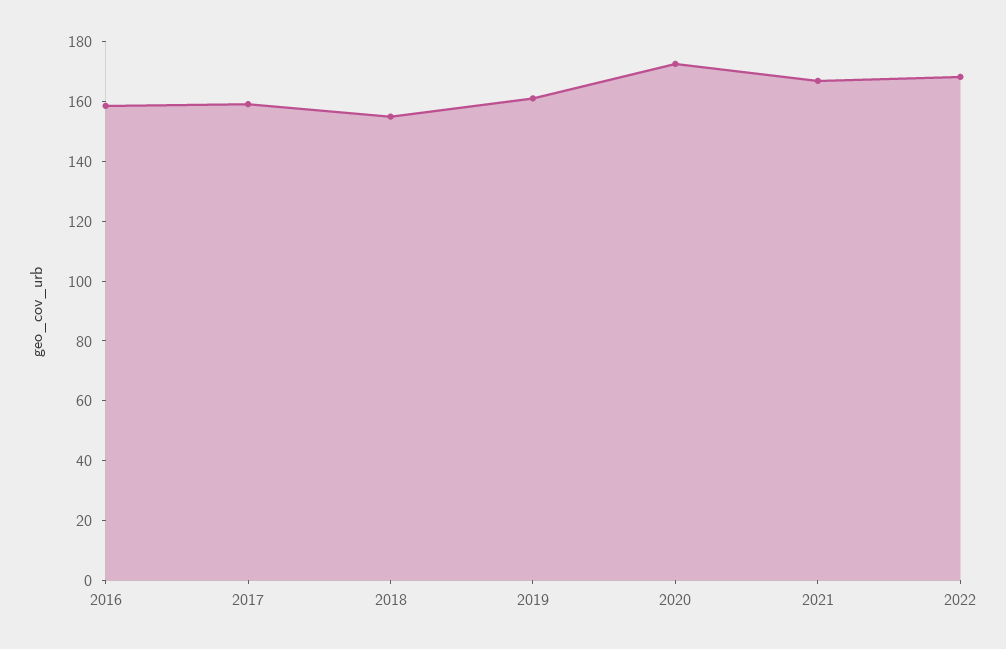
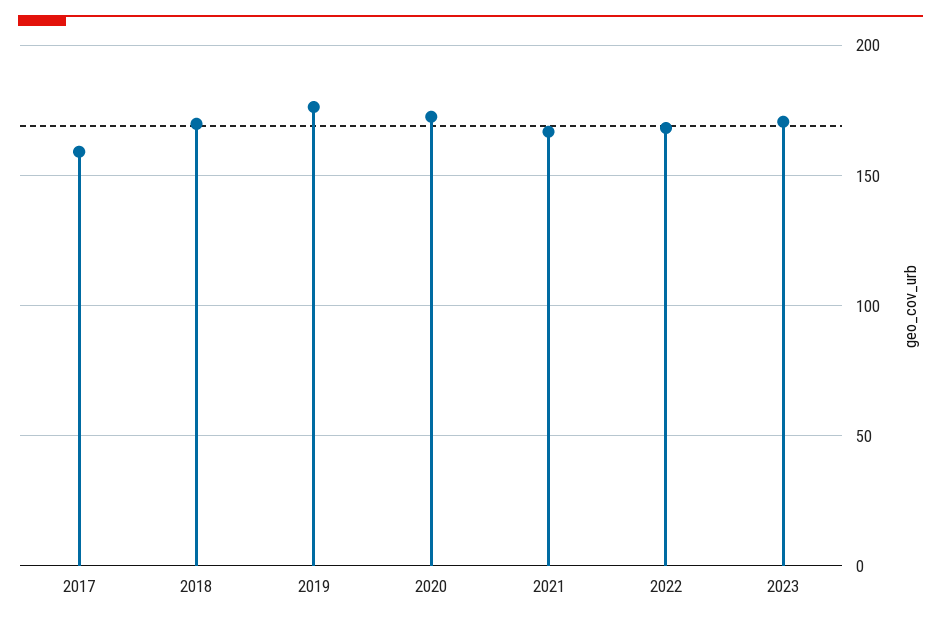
2016: 160 -> none
2018: 155 -> 170
2019: 160 -> 175
2023: none -> 170

